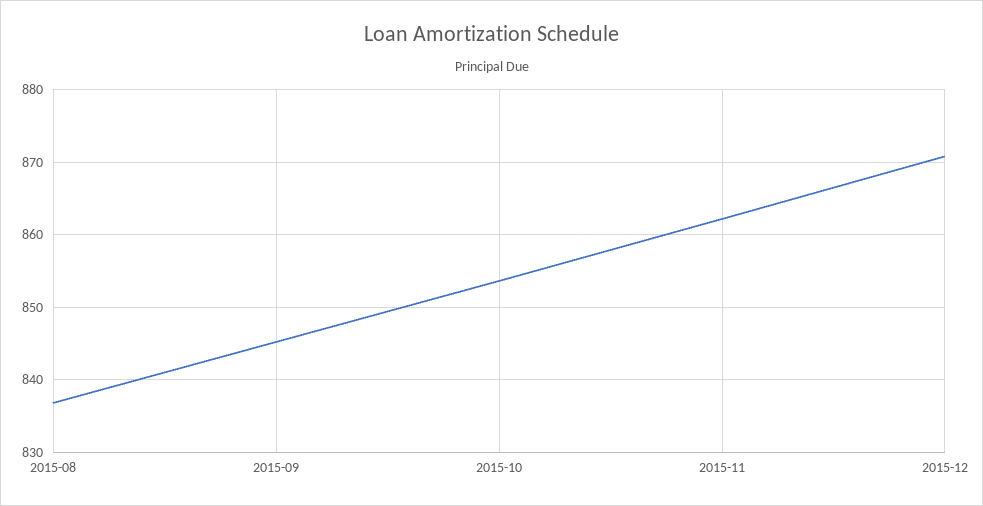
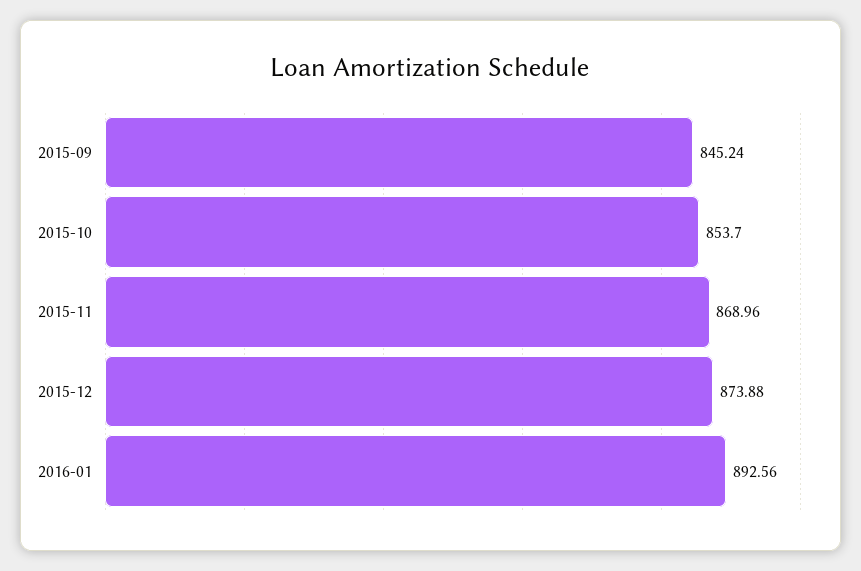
2015-08: 837 -> none
2015-11: 862 -> 868.96
2015-12: 871 -> 873.88
2016-01: none -> 892.56

